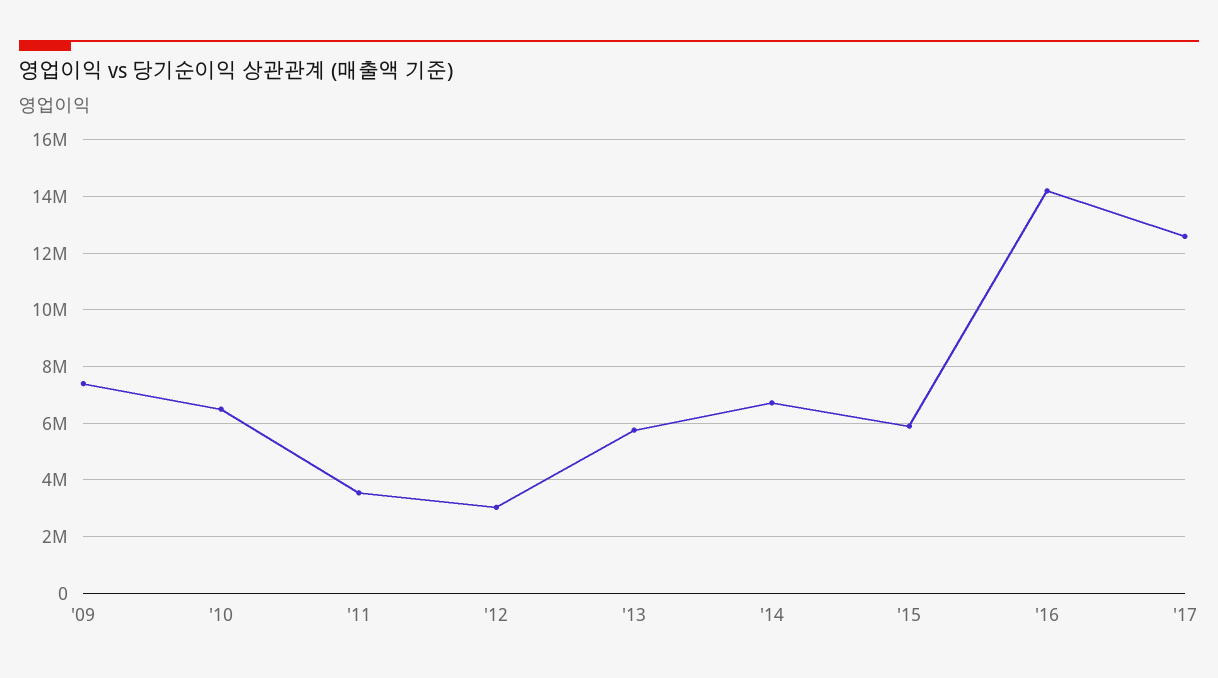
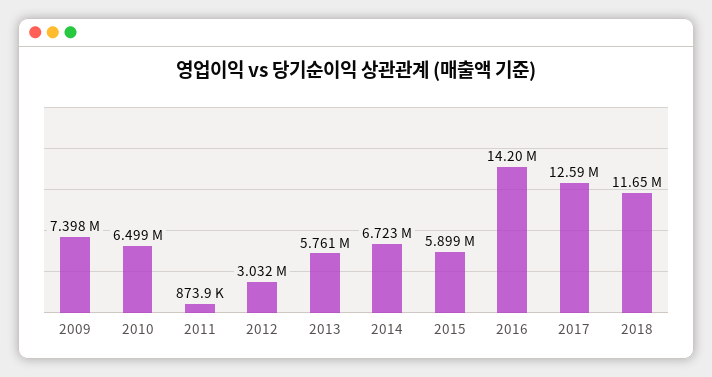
'11: 3500000 -> 873900
2018: none -> 11650000

